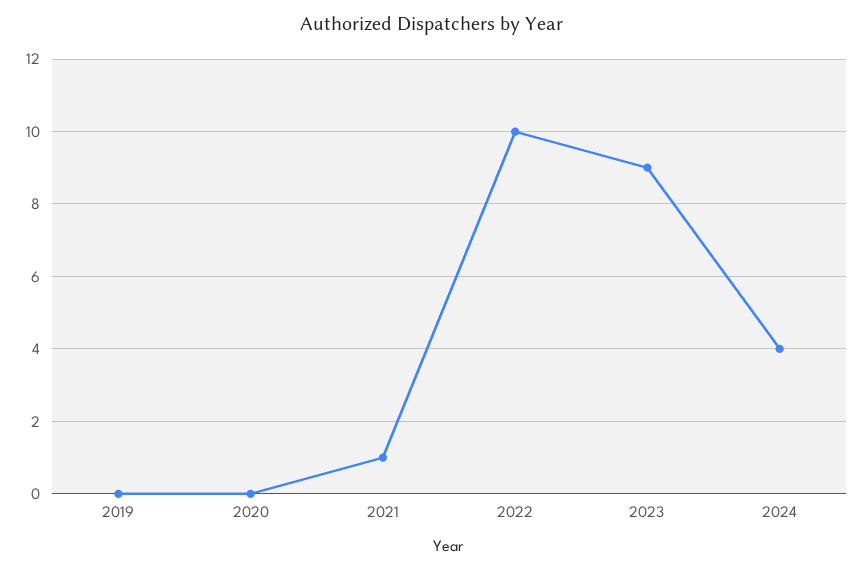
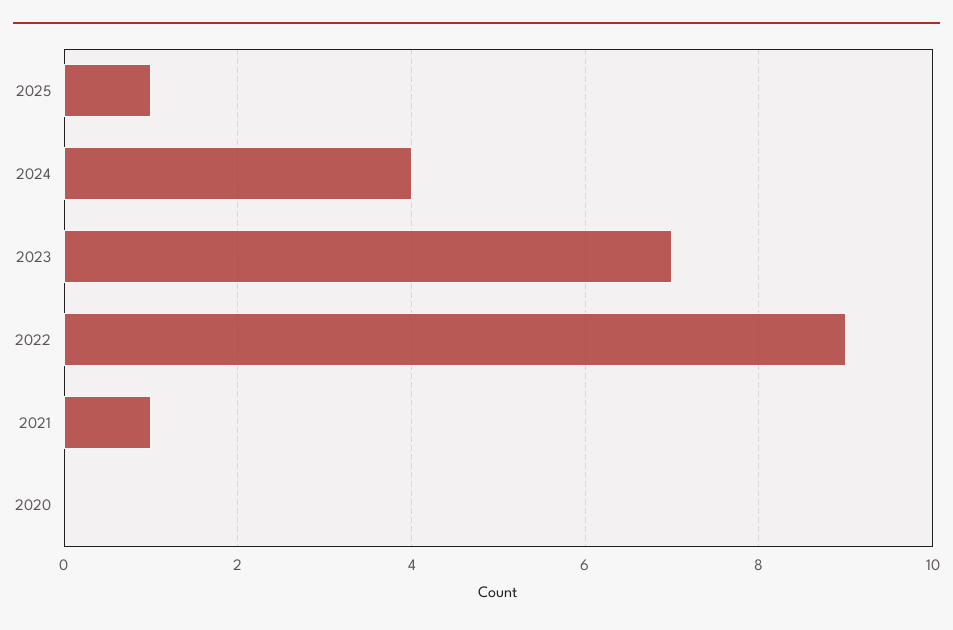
2019: 0 -> none
2022: 10 -> 9
2023: 9 -> 7
2025: none -> 1

